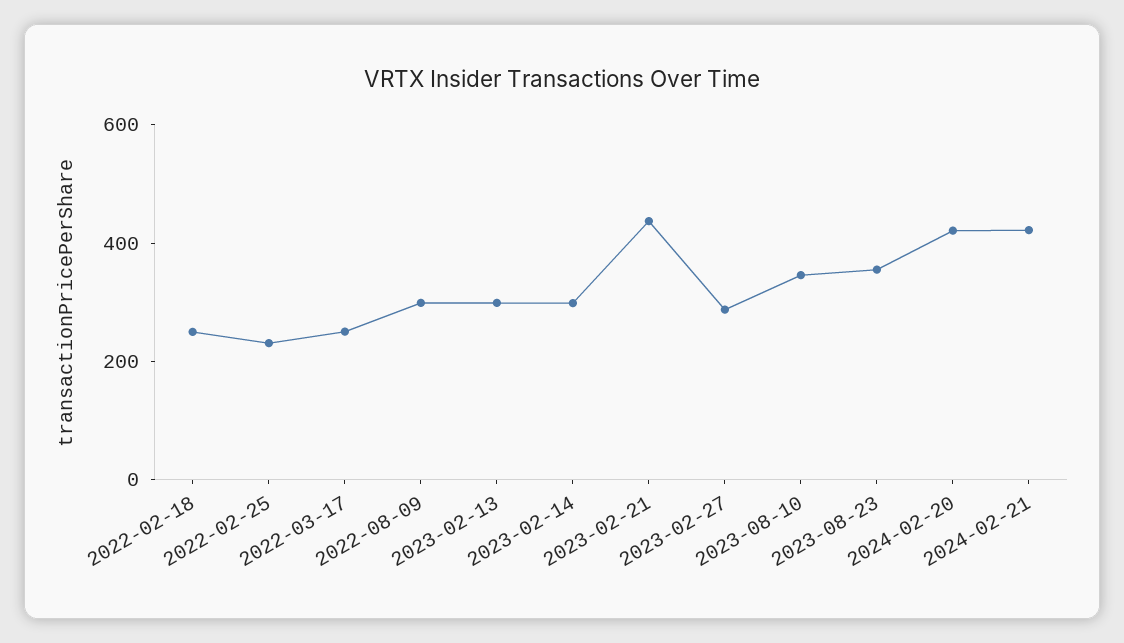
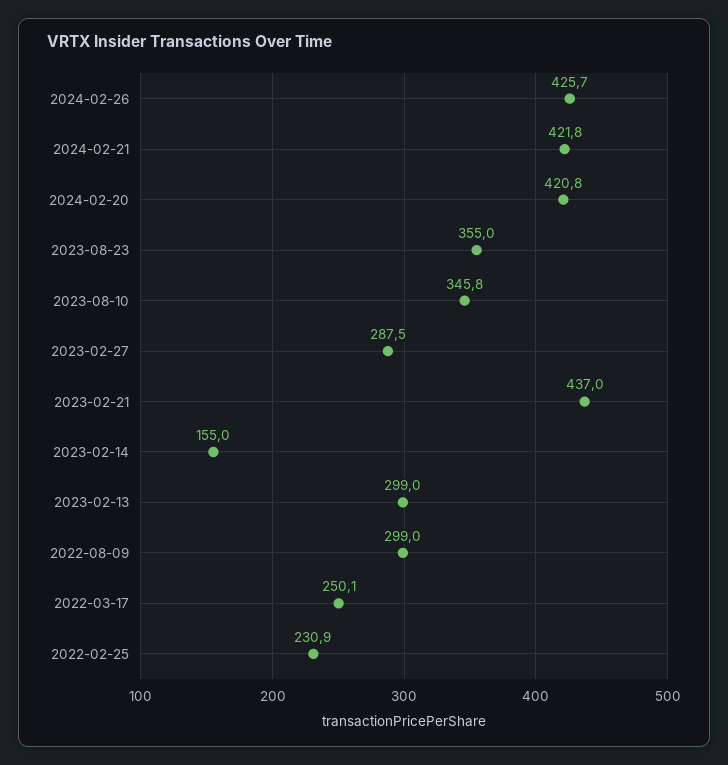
2022-02-18: 250 -> none
2023-02-14: 300 -> 155
2024-02-26: none -> 425.7

